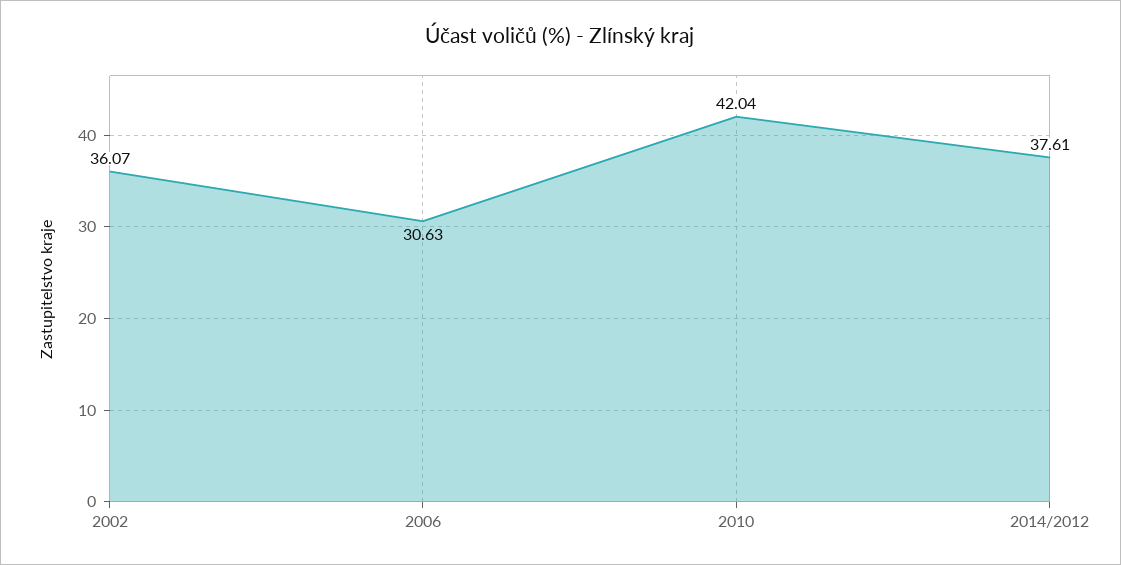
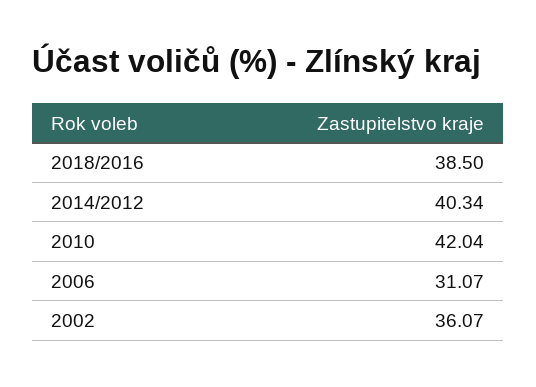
2006: 30.63 -> 31.07
2014/2012: 37.61 -> 40.34
2018/2016: none -> 38.5

